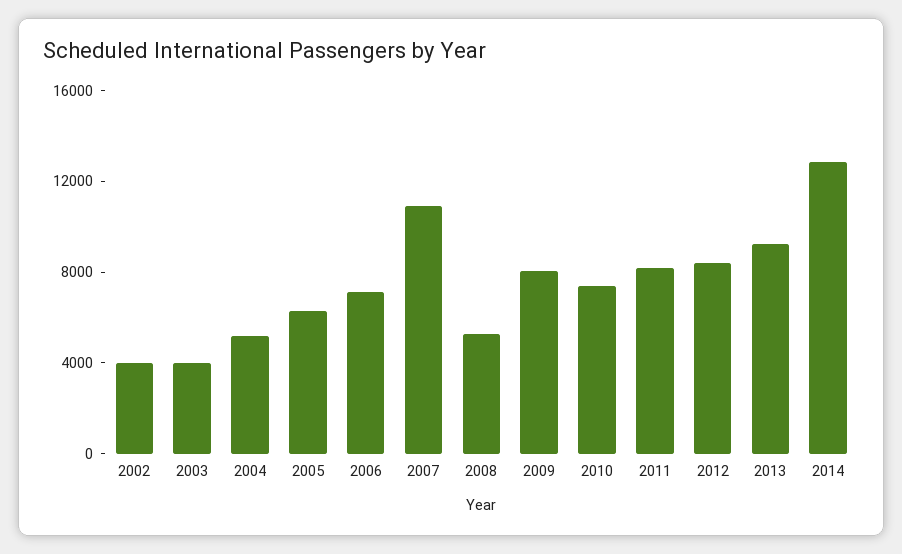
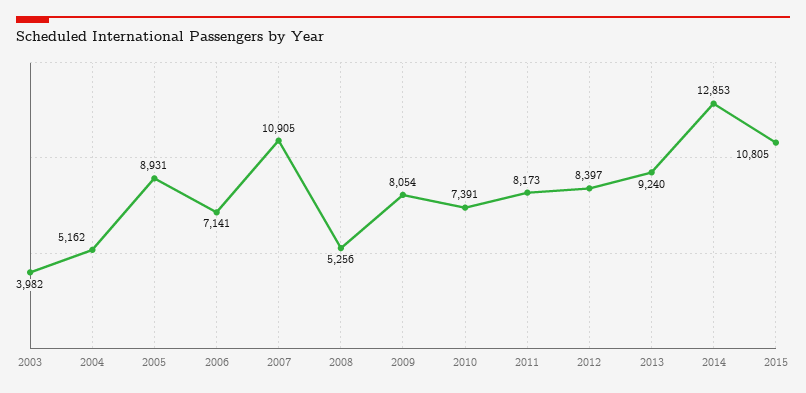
2002: 4000 -> none
2005: 6000 -> 8931
2015: none -> 10805

